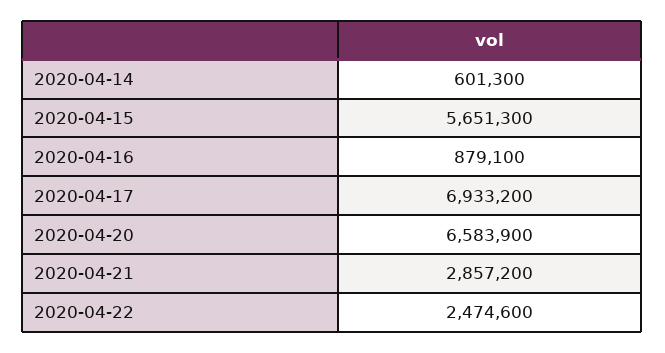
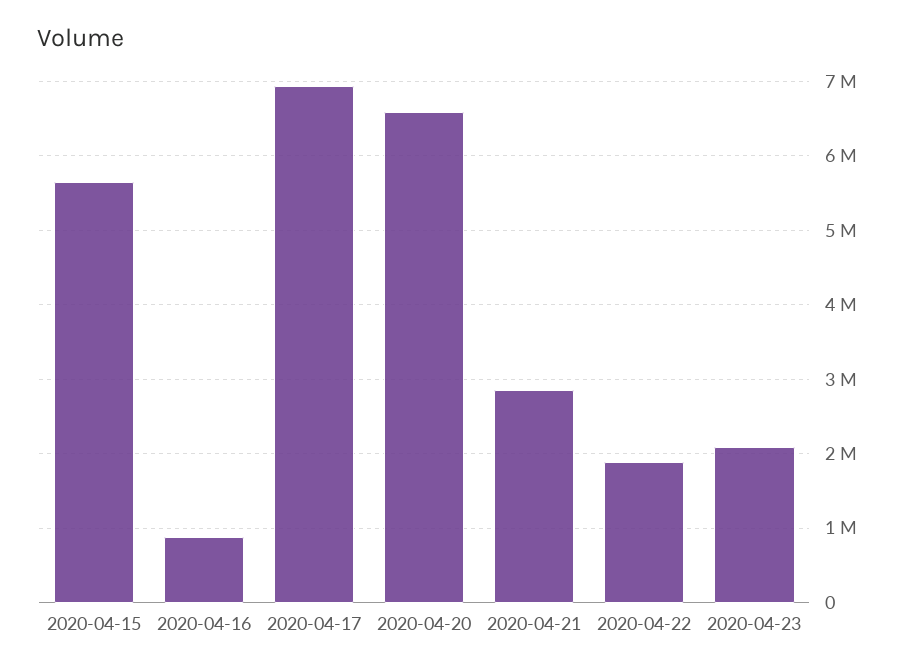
2020-04-14: 601300 -> none
2020-04-22: 2474600 -> 1900000
2020-04-23: none -> 2100000

